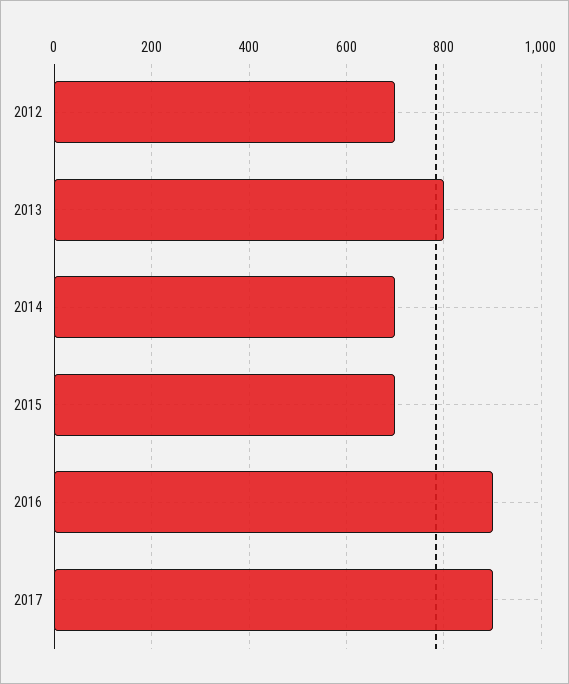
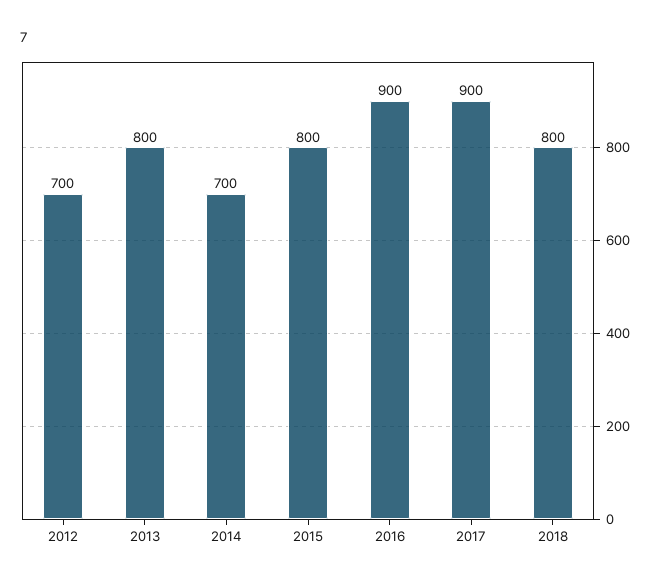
2015: 700 -> 800
2018: none -> 800

